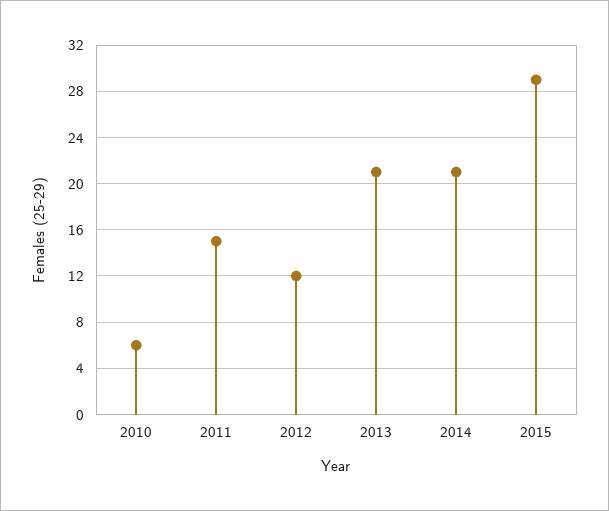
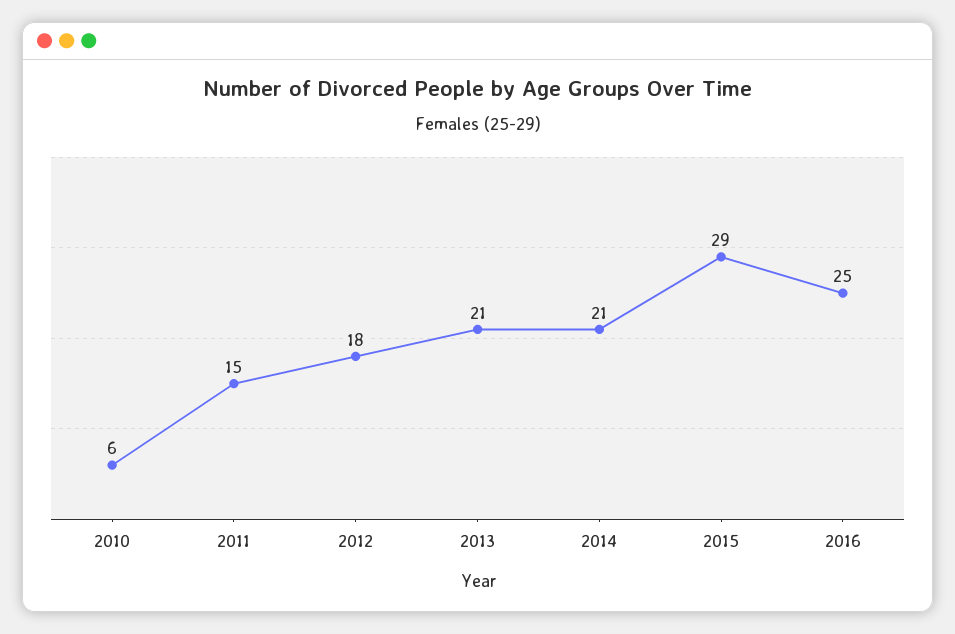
2012: 12 -> 18
2016: none -> 25

